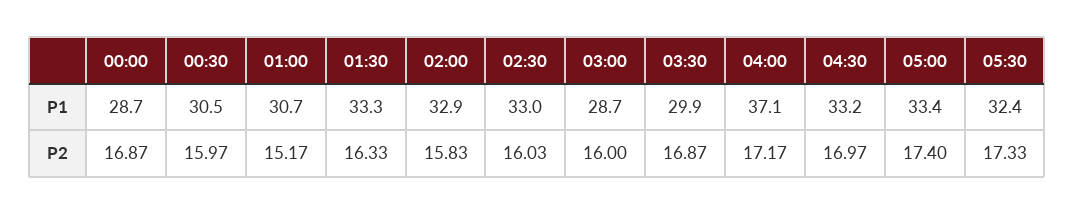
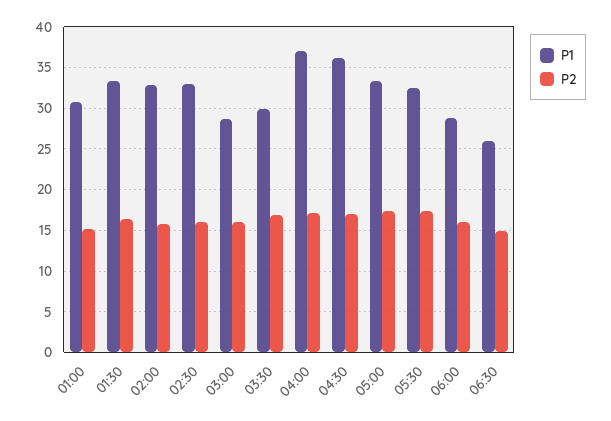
P1, 00:00: 28.7 -> none
P1, 00:30: 30.5 -> none
P1, 04:30: 33.2 -> 36
P2, 00:00: 16.87 -> none
P2, 00:30: 15.97 -> none
P1, 06:00: none -> 29
P2, 06:00: none -> 16
P1, 06:30: none -> 26
P2, 06:30: none -> 15

